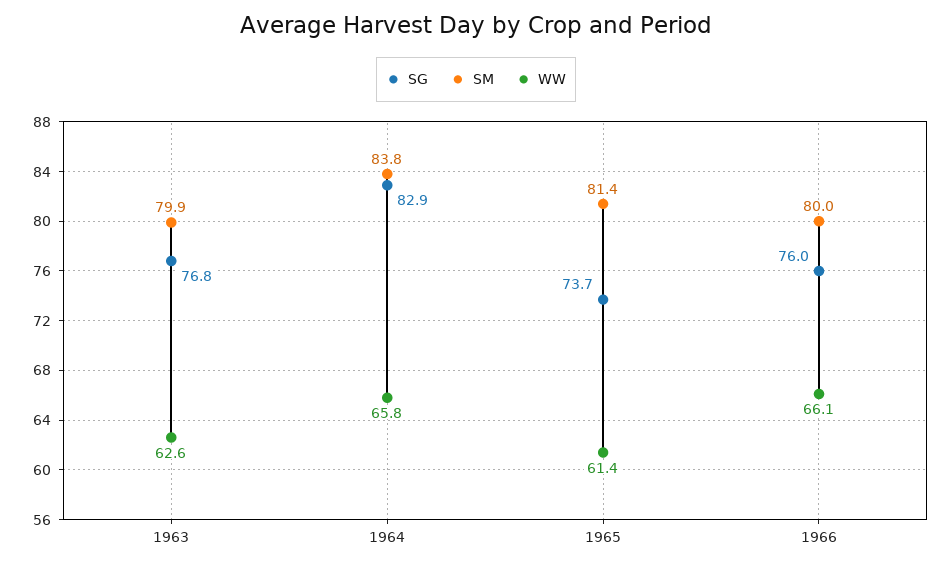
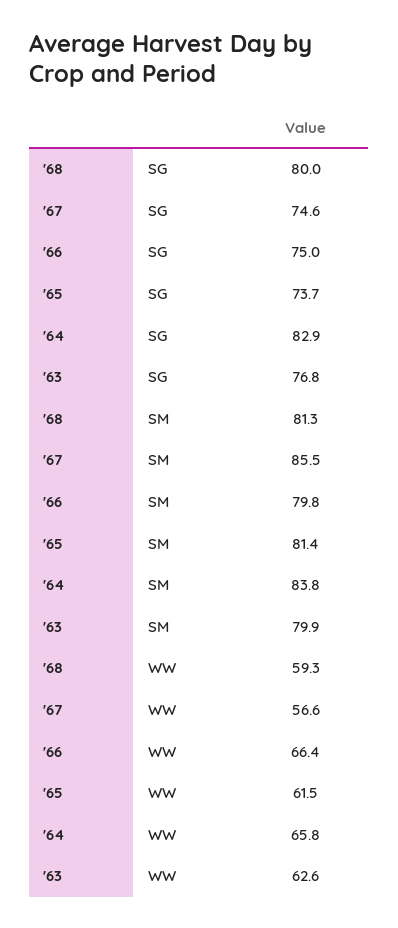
WW, 1965: 61.4 -> 61.5
SG, 1966: 76 -> 75
SM, 1966: 80 -> 79.8
WW, 1966: 66.1 -> 66.4
SG, '68: none -> 80
SG, '67: none -> 74.6
SM, '68: none -> 81.3
SM, '67: none -> 85.5
WW, '68: none -> 59.3
WW, '67: none -> 56.6

